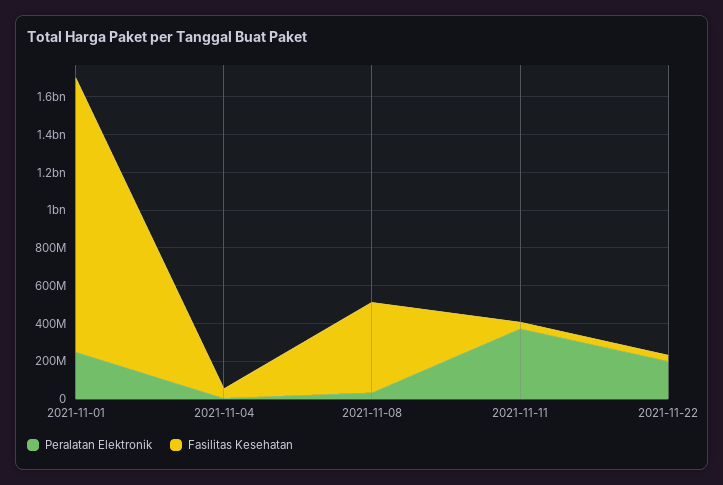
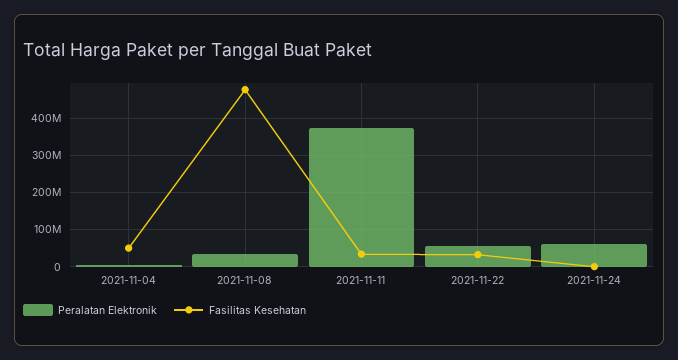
Peralatan Elektronik, 2021-11-01: 250000000 -> none
Fasilitas Kesehatan, 2021-11-01: 1450000000 -> none
Peralatan Elektronik, 2021-11-22: 200000000 -> 60000000
Peralatan Elektronik, 2021-11-24: none -> 60000000
Fasilitas Kesehatan, 2021-11-24: none -> 0

